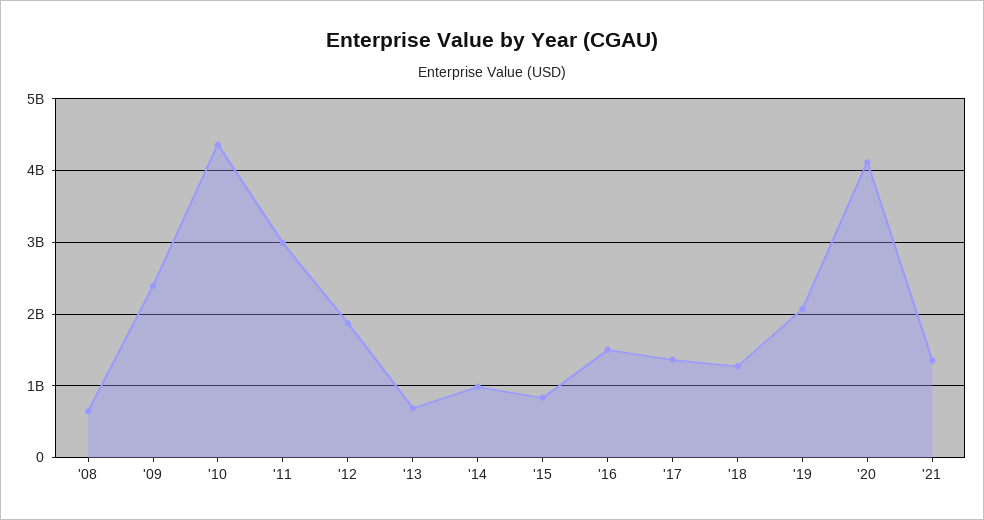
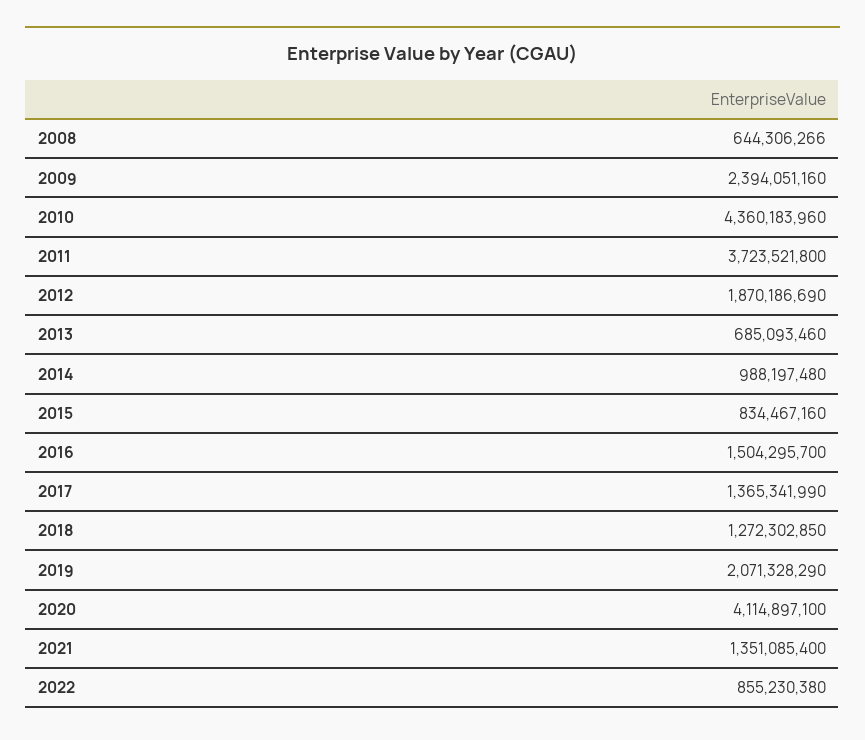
'11: 3000000000 -> 3723521800
2022: none -> 855230380

